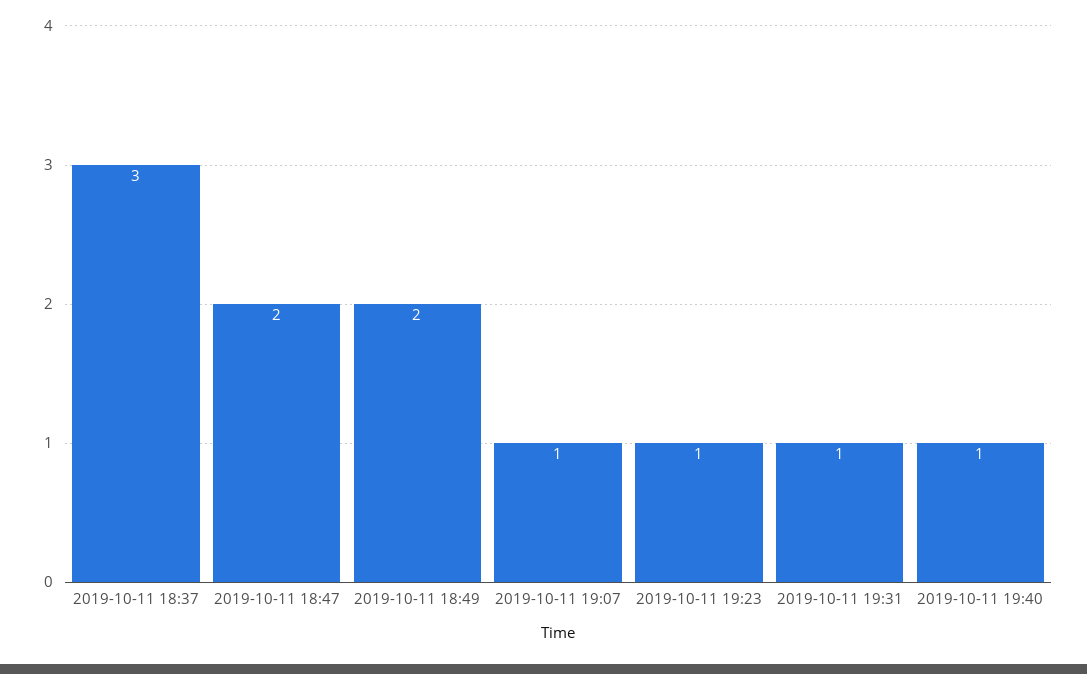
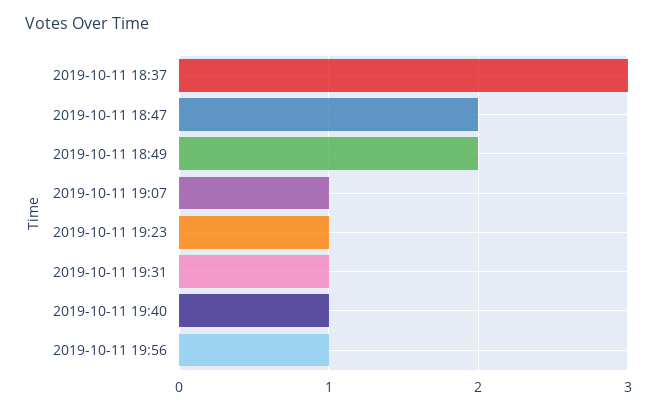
2019-10-11 19:56: none -> 1

